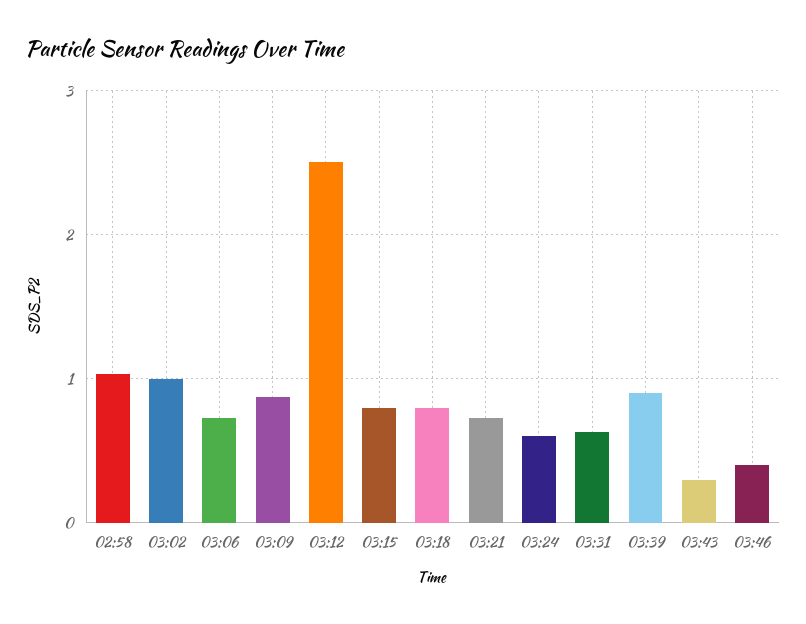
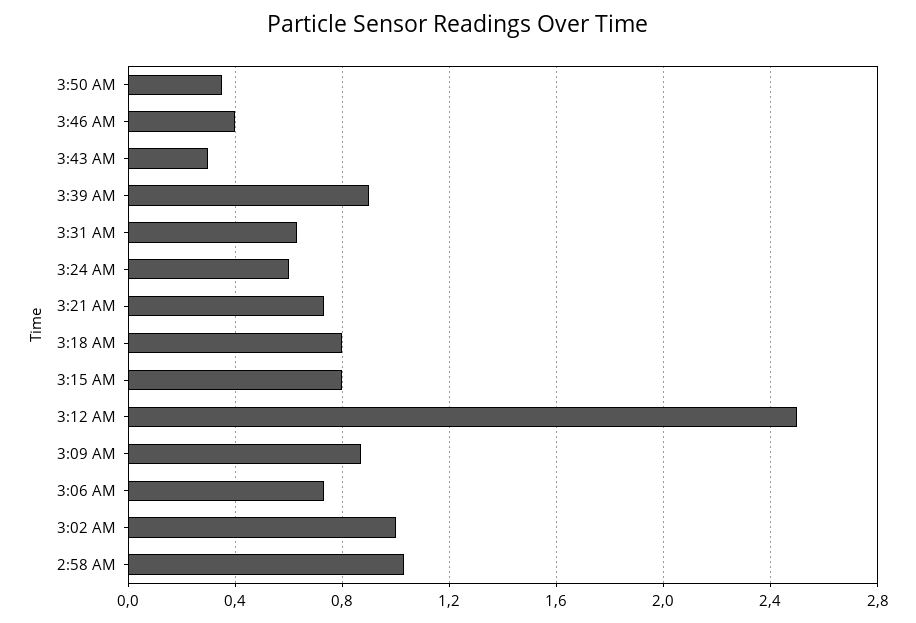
3:50 AM: none -> 0.35

